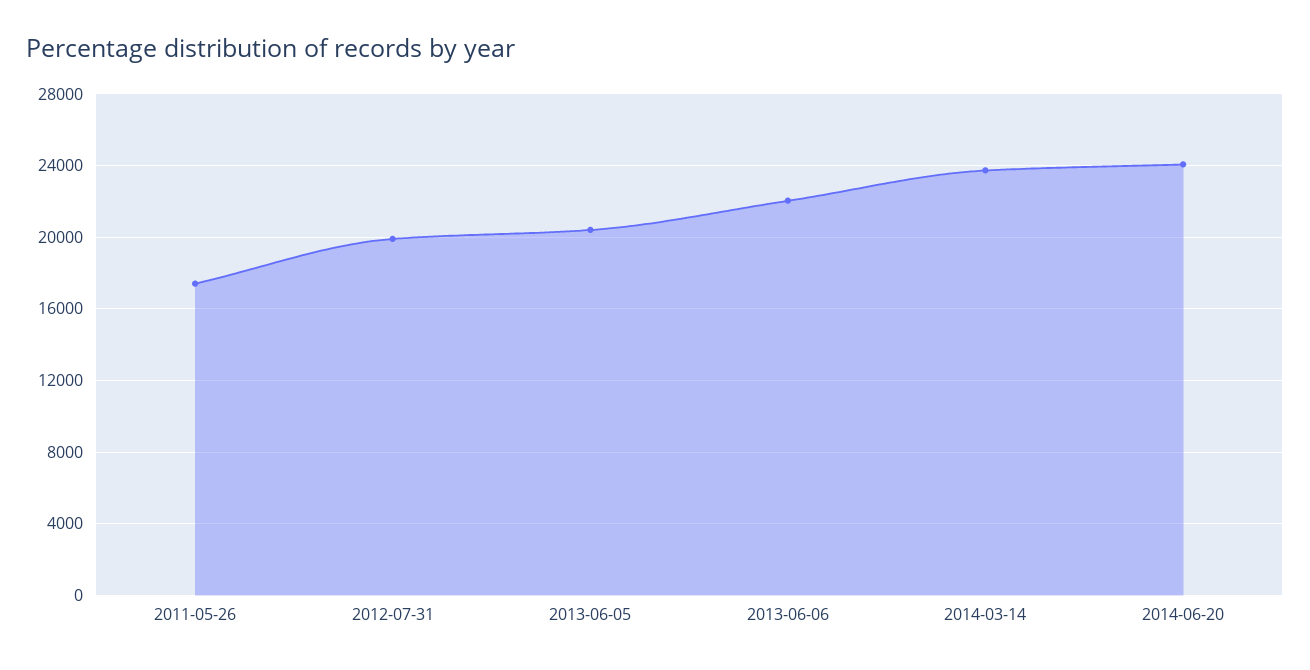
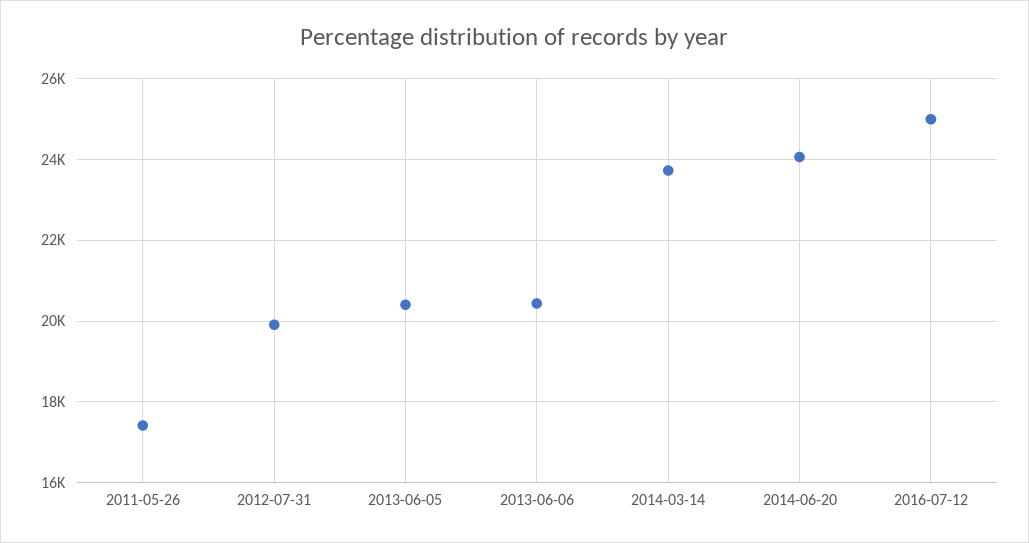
2013-06-06: 22000 -> 20400
2016-07-12: none -> 25000

